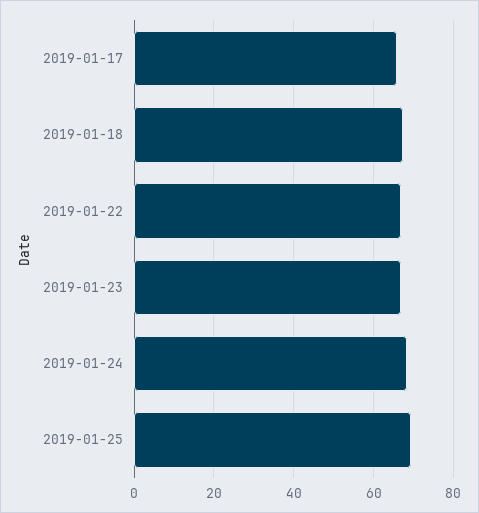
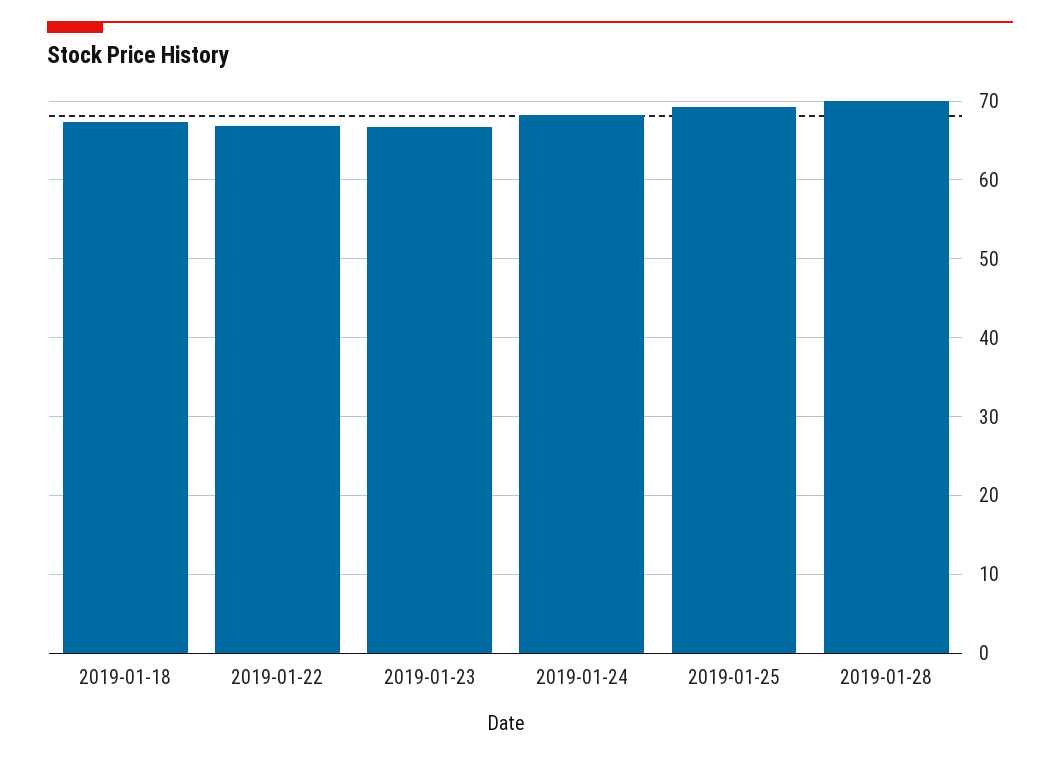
2019-01-17: 66 -> none
2019-01-28: none -> 70

